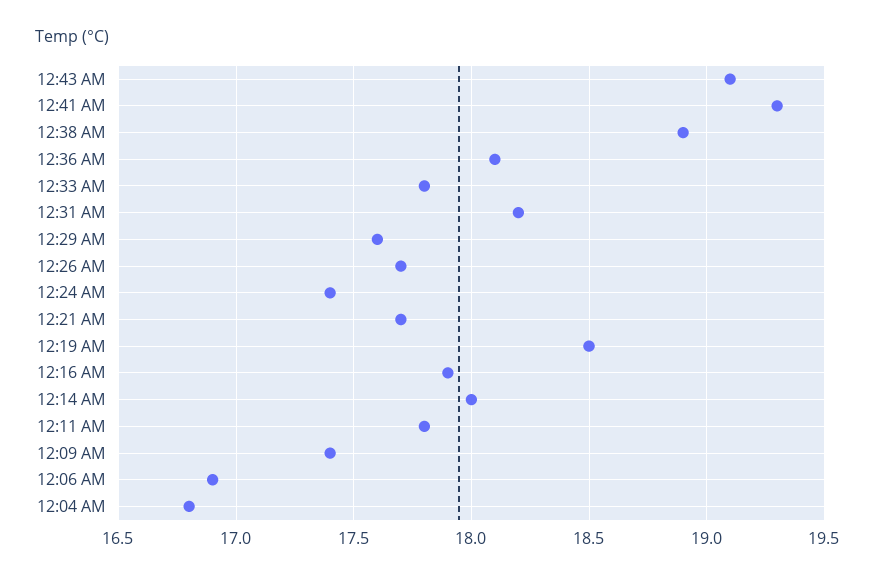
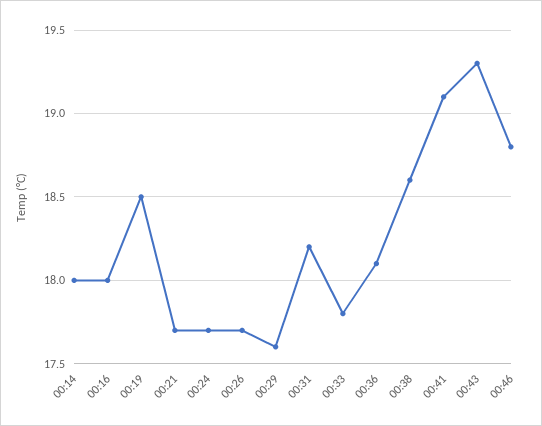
12:43 AM: 19.1 -> 19.3
12:41 AM: 19.3 -> 19.1
12:38 AM: 18.9 -> 18.6
12:24 AM: 17.4 -> 17.7
12:16 AM: 17.9 -> 18
12:11 AM: 17.8 -> none
12:09 AM: 17.4 -> none
12:06 AM: 16.9 -> none
12:04 AM: 16.8 -> none
00:46: none -> 18.8

